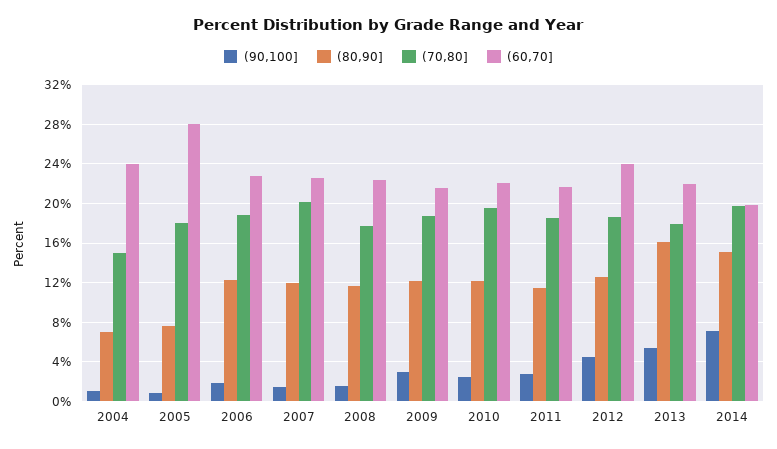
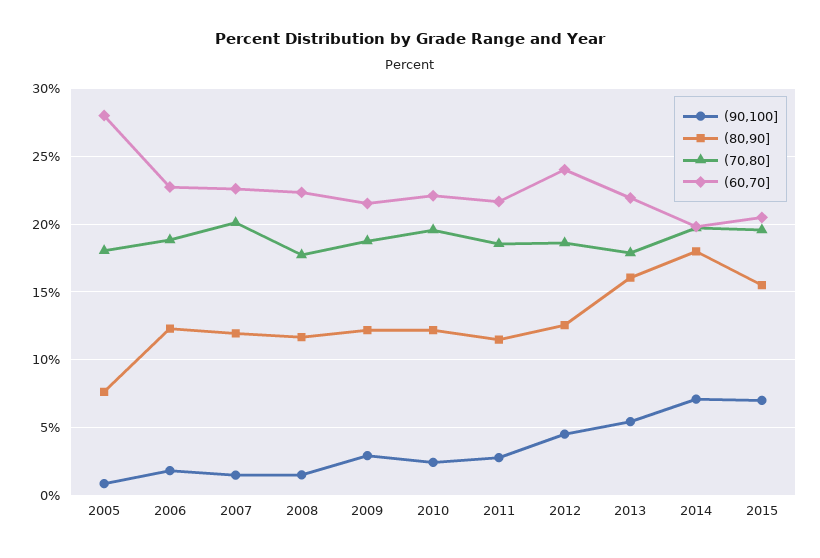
(90,100], 2004: 1 -> none
(80,90], 2004: 7 -> none
(70,80], 2004: 15 -> none
(60,70], 2004: 24 -> none
(80,90], 2014: 15 -> 18
(90,100], 2015: none -> 7
(80,90], 2015: none -> 15.5
(70,80], 2015: none -> 19.5
(60,70], 2015: none -> 20.5

